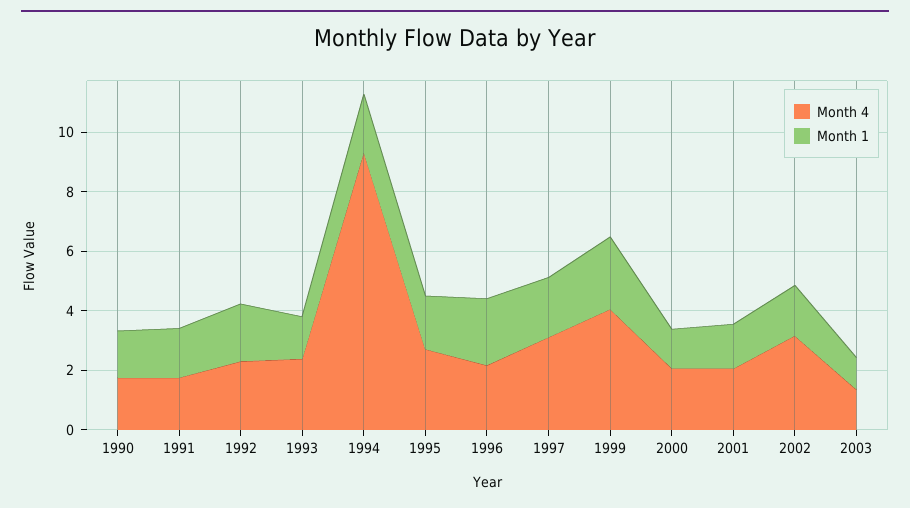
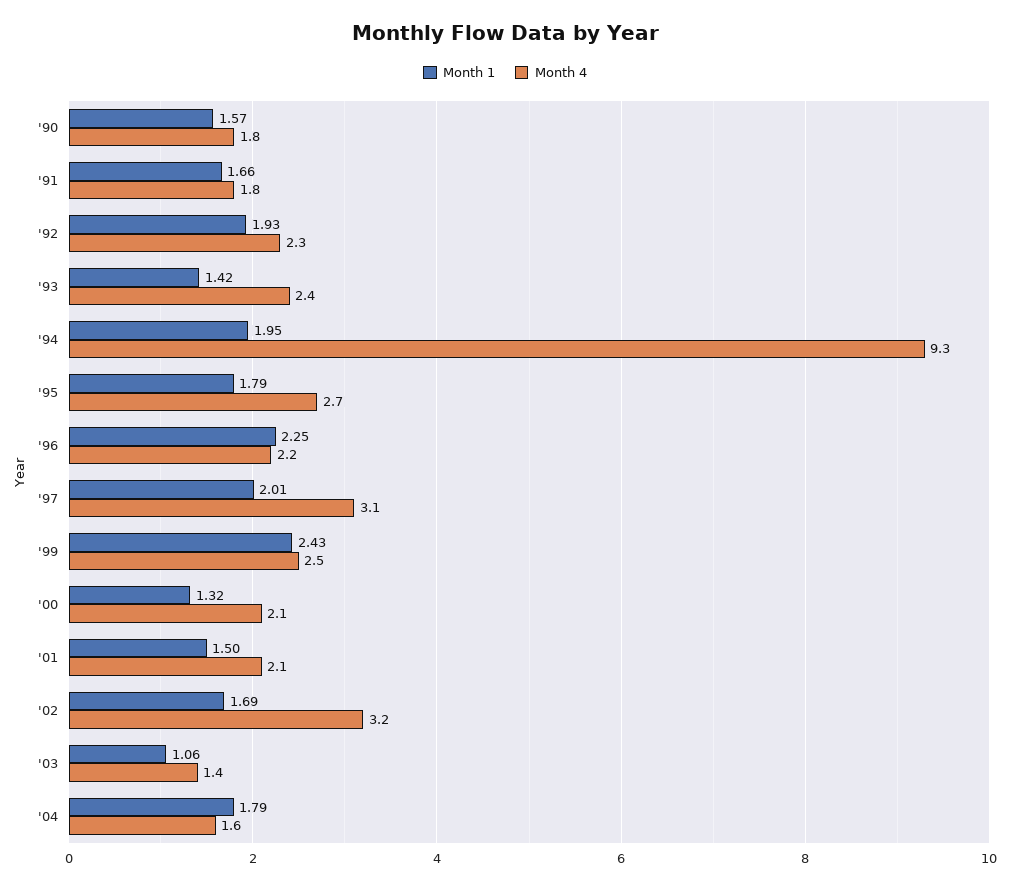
Month 4, 1999: 4 -> 2.5
Month 1, '04: none -> 1.79
Month 4, '04: none -> 1.6

